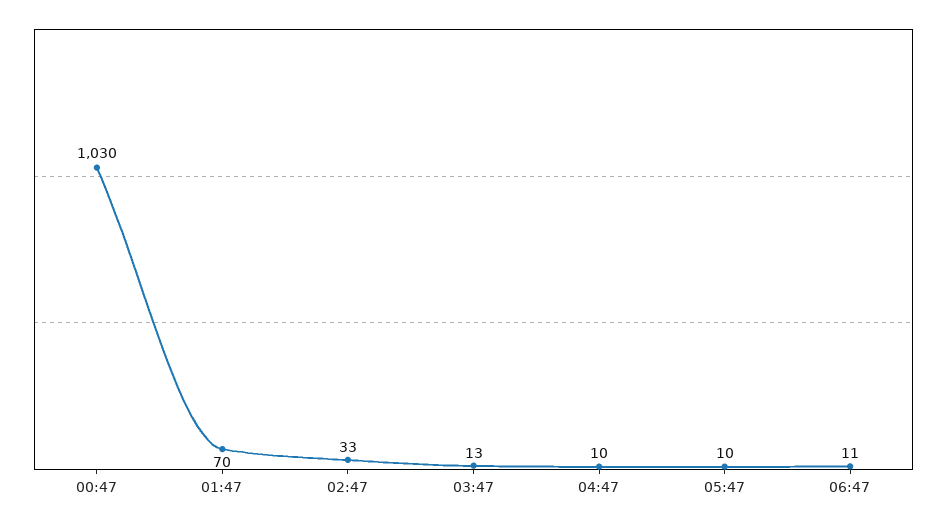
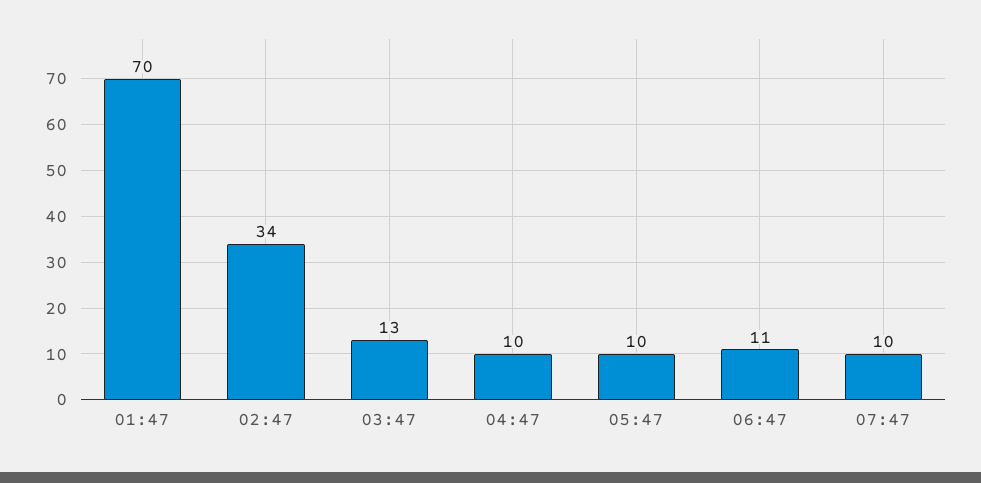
00:47: 1030 -> none
02:47: 33 -> 34
07:47: none -> 10

